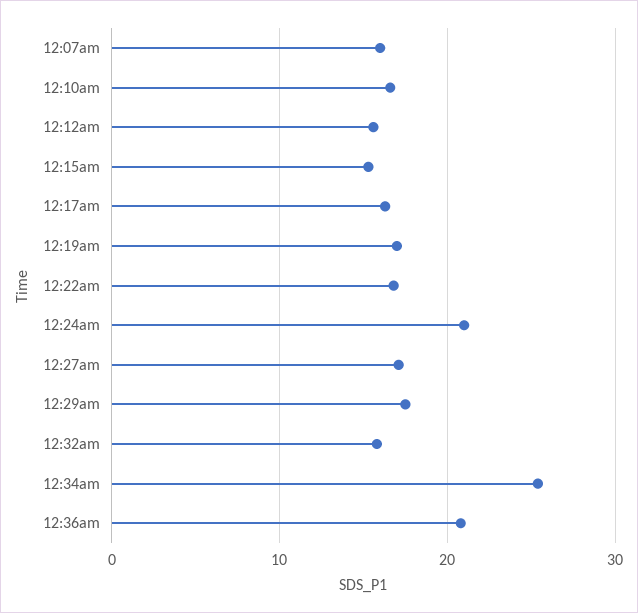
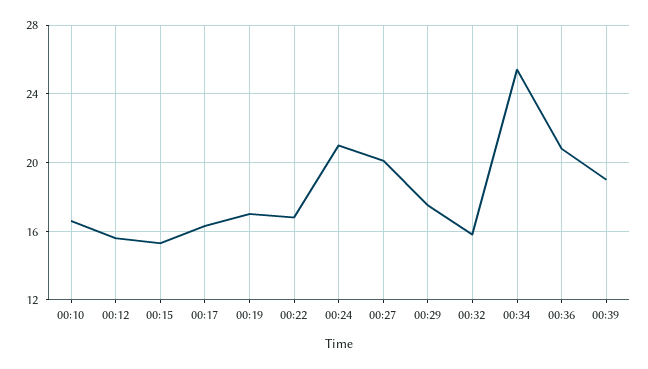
12:07am: 16 -> none
12:27am: 17 -> 20
00:39: none -> 19

